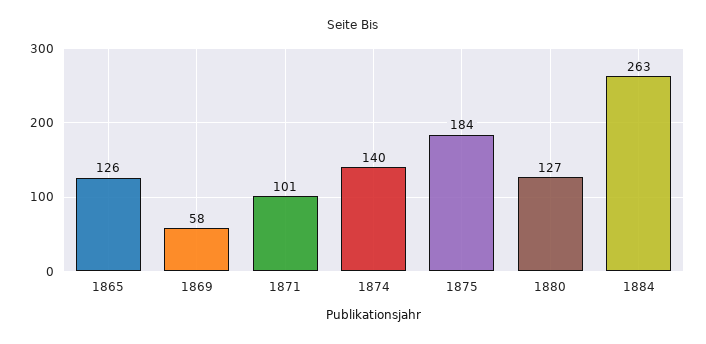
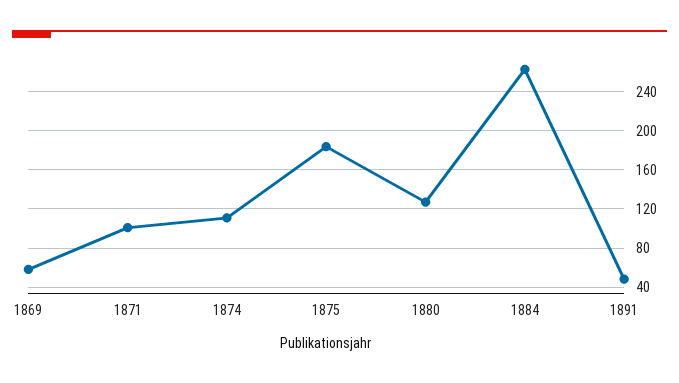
1865: 126 -> none
1874: 140 -> 110
1891: none -> 50

